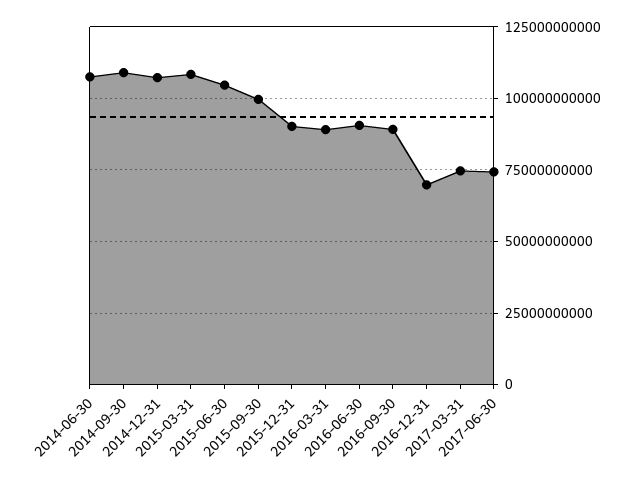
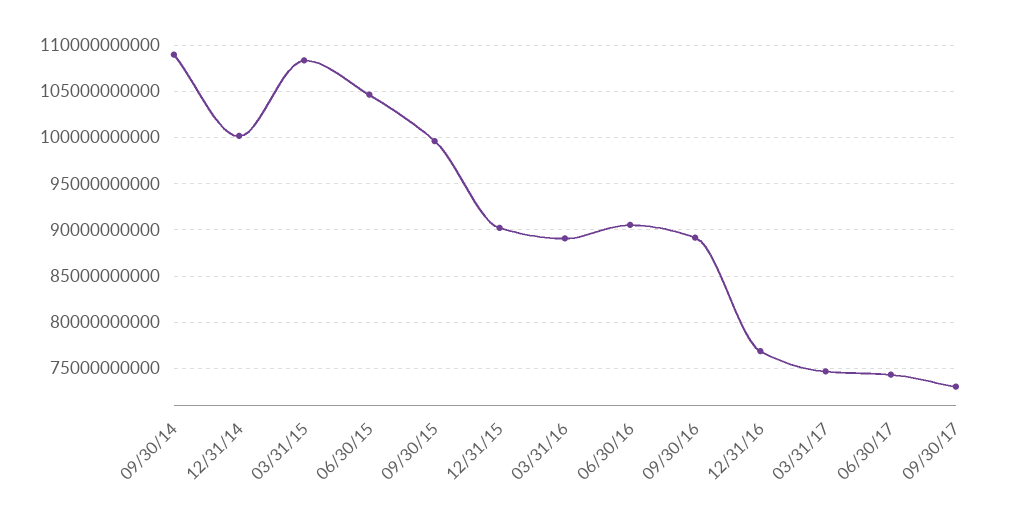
2014-06-30: 107500000000 -> none
2014-12-31: 107500000000 -> 100000000000
2016-12-31: 70000000000 -> 77000000000
09/30/17: none -> 73000000000

